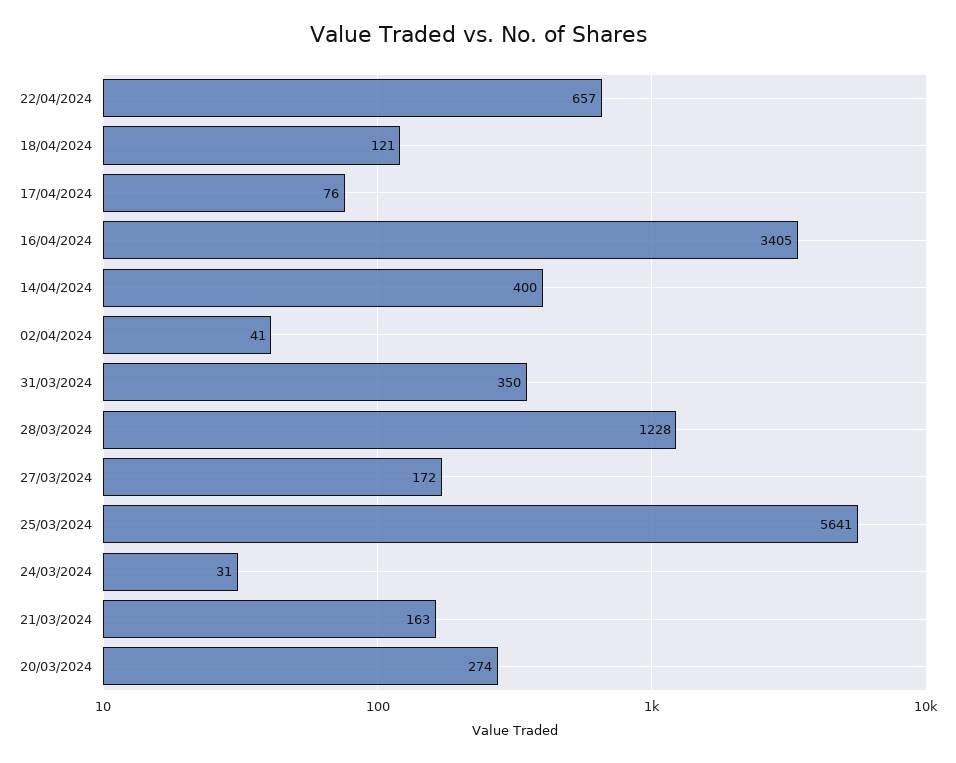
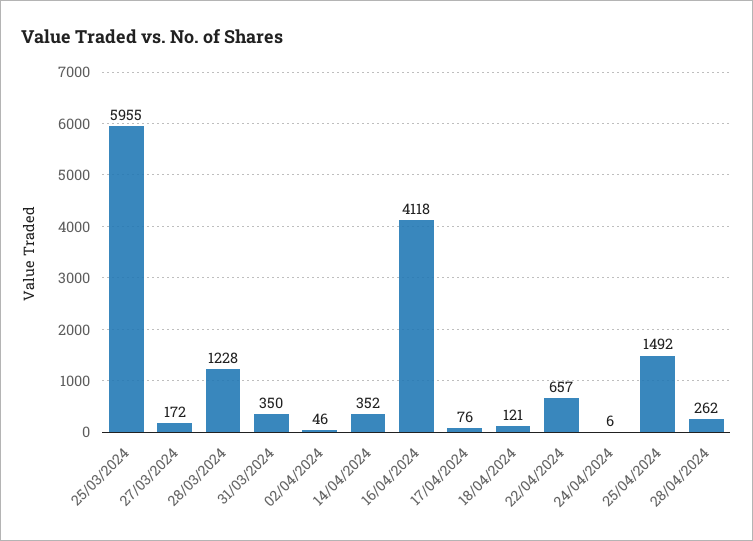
16/04/2024: 3405 -> 4118
14/04/2024: 400 -> 352
02/04/2024: 41 -> 46
25/03/2024: 5641 -> 5955
24/03/2024: 31 -> none
21/03/2024: 163 -> none
20/03/2024: 274 -> none
24/04/2024: none -> 6
25/04/2024: none -> 1492
28/04/2024: none -> 262

